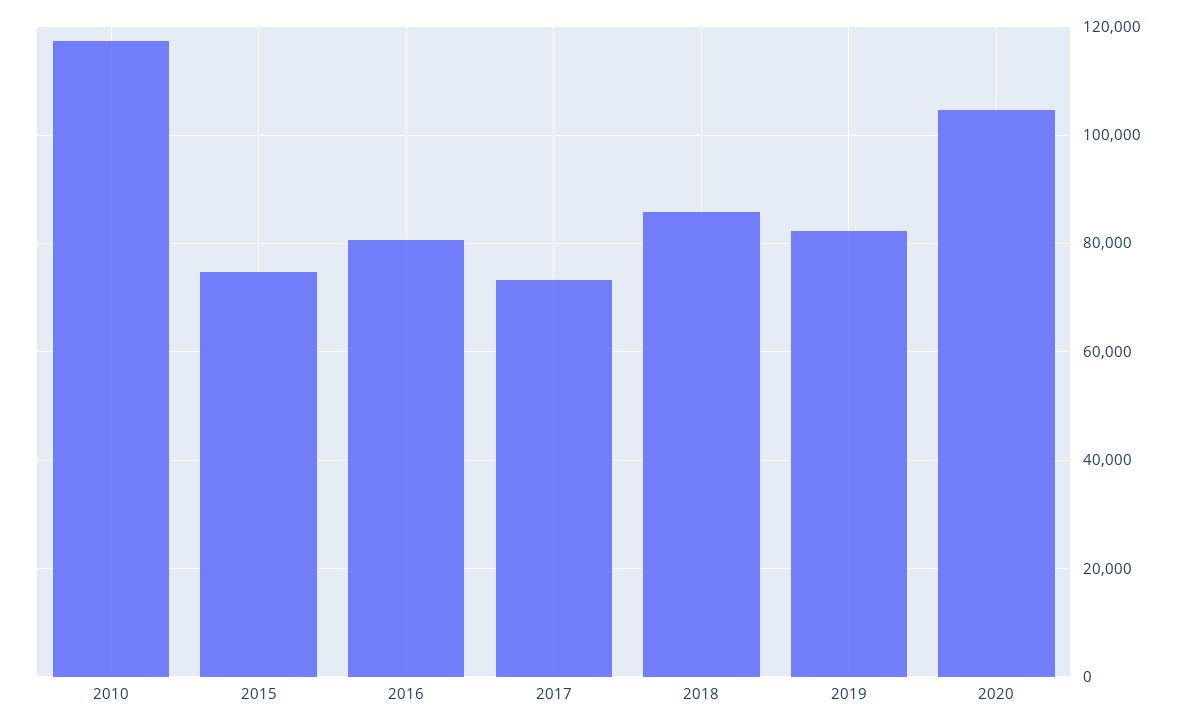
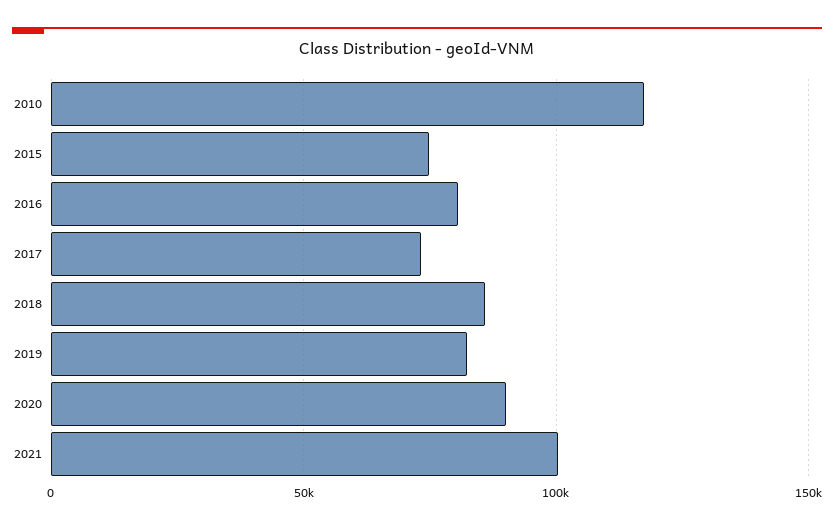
2020: 104000 -> 90000
2021: none -> 100000

